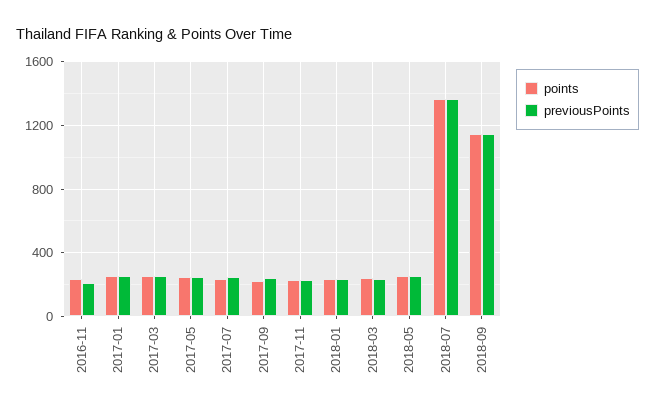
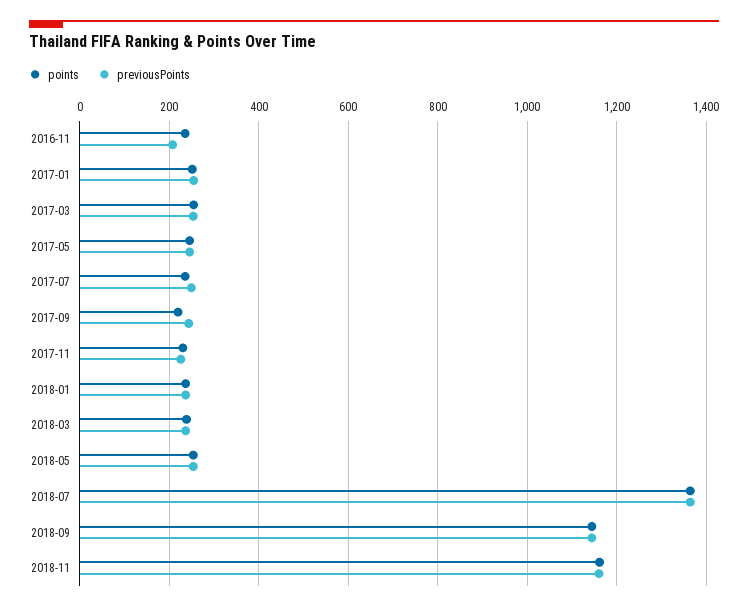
points, 2018-11: none -> 1160
previousPoints, 2018-11: none -> 1160

